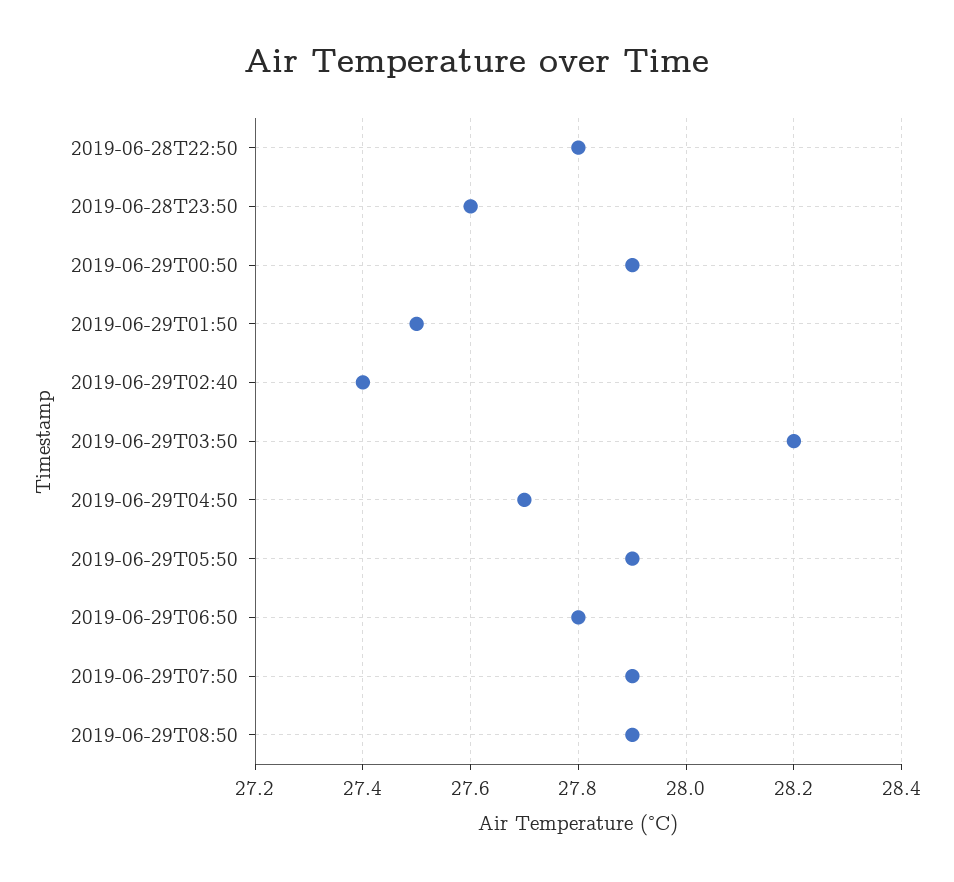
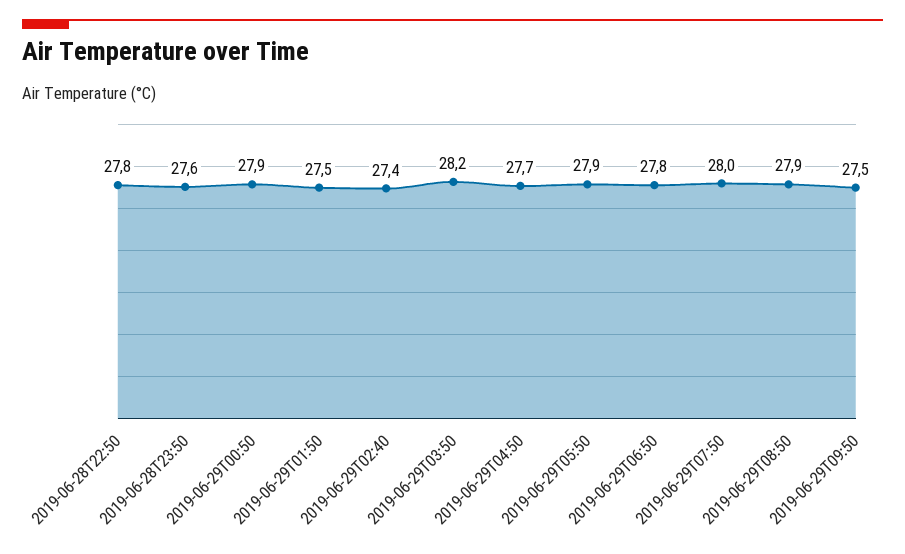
2019-06-29T07:50: 27.9 -> 28
2019-06-29T09:50: none -> 27.5

